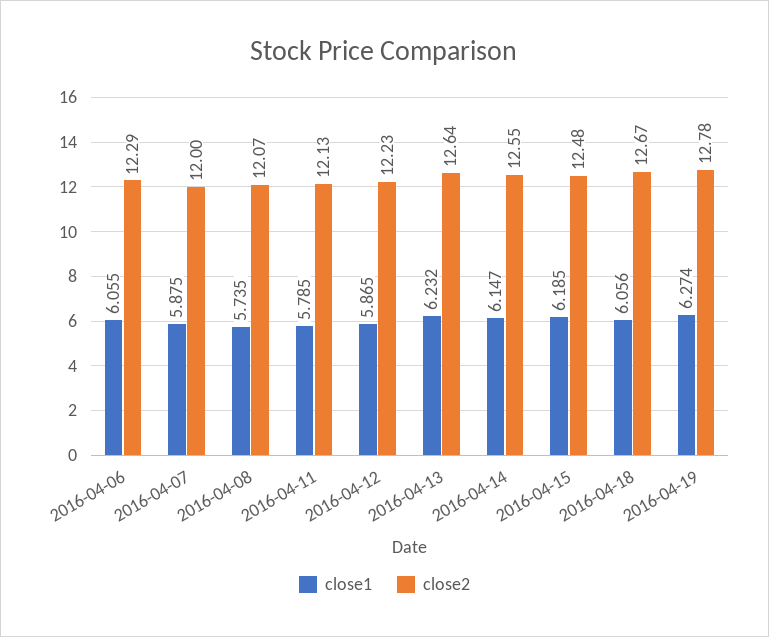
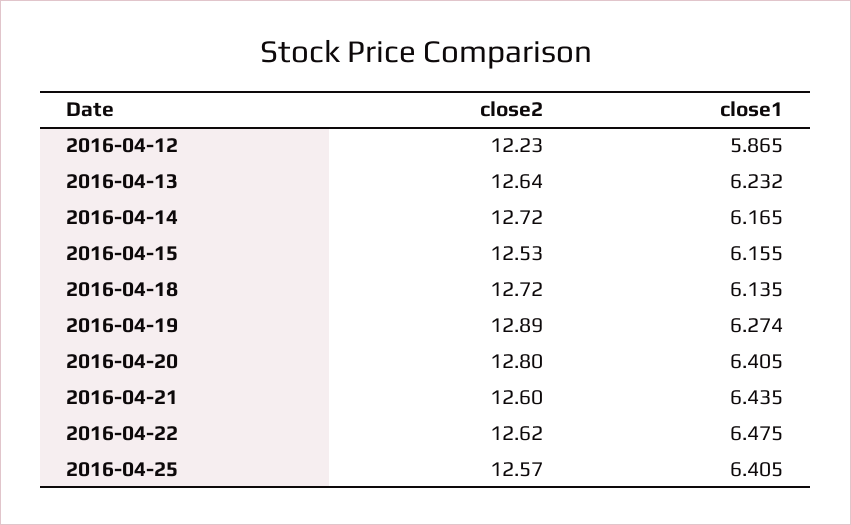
close1, 2016-04-06: 6.055 -> none
close2, 2016-04-06: 12.29 -> none
close1, 2016-04-07: 5.875 -> none
close2, 2016-04-07: 12 -> none
close1, 2016-04-08: 5.735 -> none
close2, 2016-04-08: 12.07 -> none
close1, 2016-04-11: 5.785 -> none
close2, 2016-04-11: 12.13 -> none
close1, 2016-04-14: 6.147 -> 6.165
close2, 2016-04-14: 12.55 -> 12.72
close1, 2016-04-15: 6.185 -> 6.155
close2, 2016-04-15: 12.48 -> 12.53
close1, 2016-04-18: 6.056 -> 6.135
close2, 2016-04-18: 12.67 -> 12.72
close2, 2016-04-19: 12.78 -> 12.89
close2, 2016-04-20: none -> 12.8
close1, 2016-04-20: none -> 6.405
close2, 2016-04-21: none -> 12.6
close1, 2016-04-21: none -> 6.435
close2, 2016-04-22: none -> 12.62
close1, 2016-04-22: none -> 6.475
close2, 2016-04-25: none -> 12.57
close1, 2016-04-25: none -> 6.405

